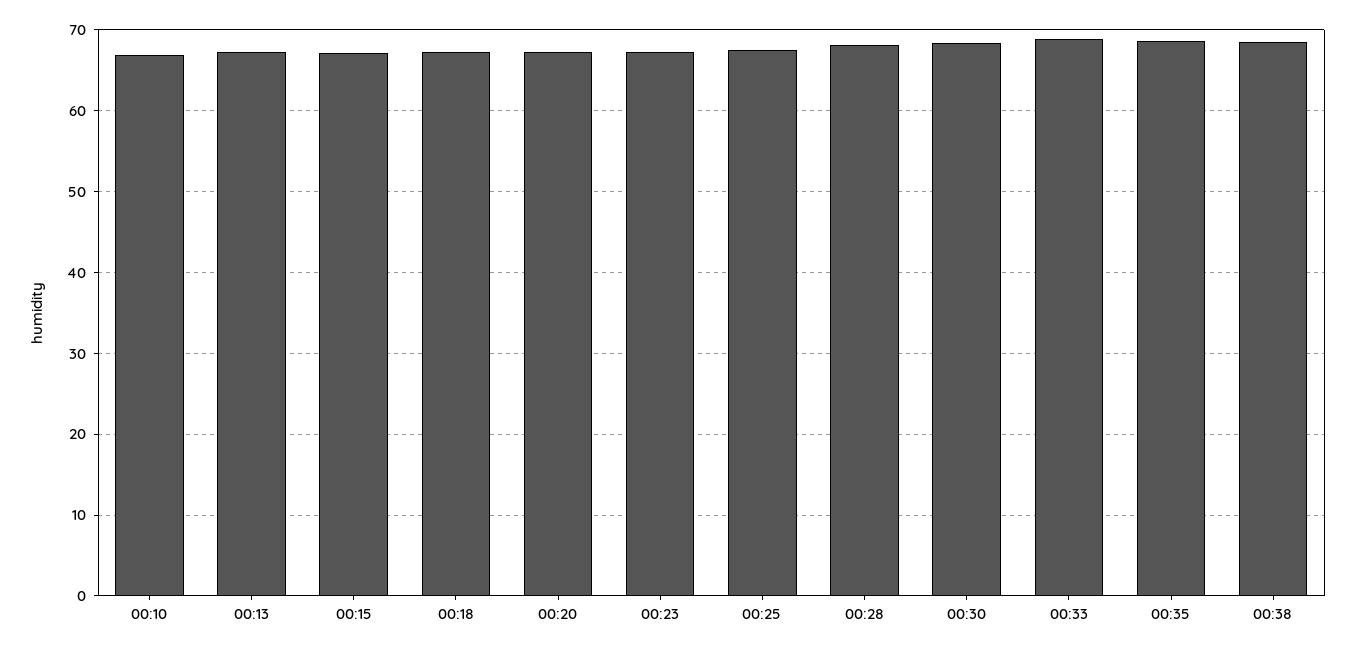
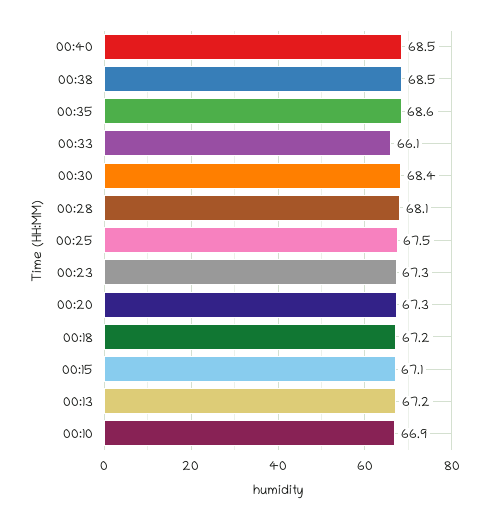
00:33: 69 -> 66.1
00:40: none -> 68.5

